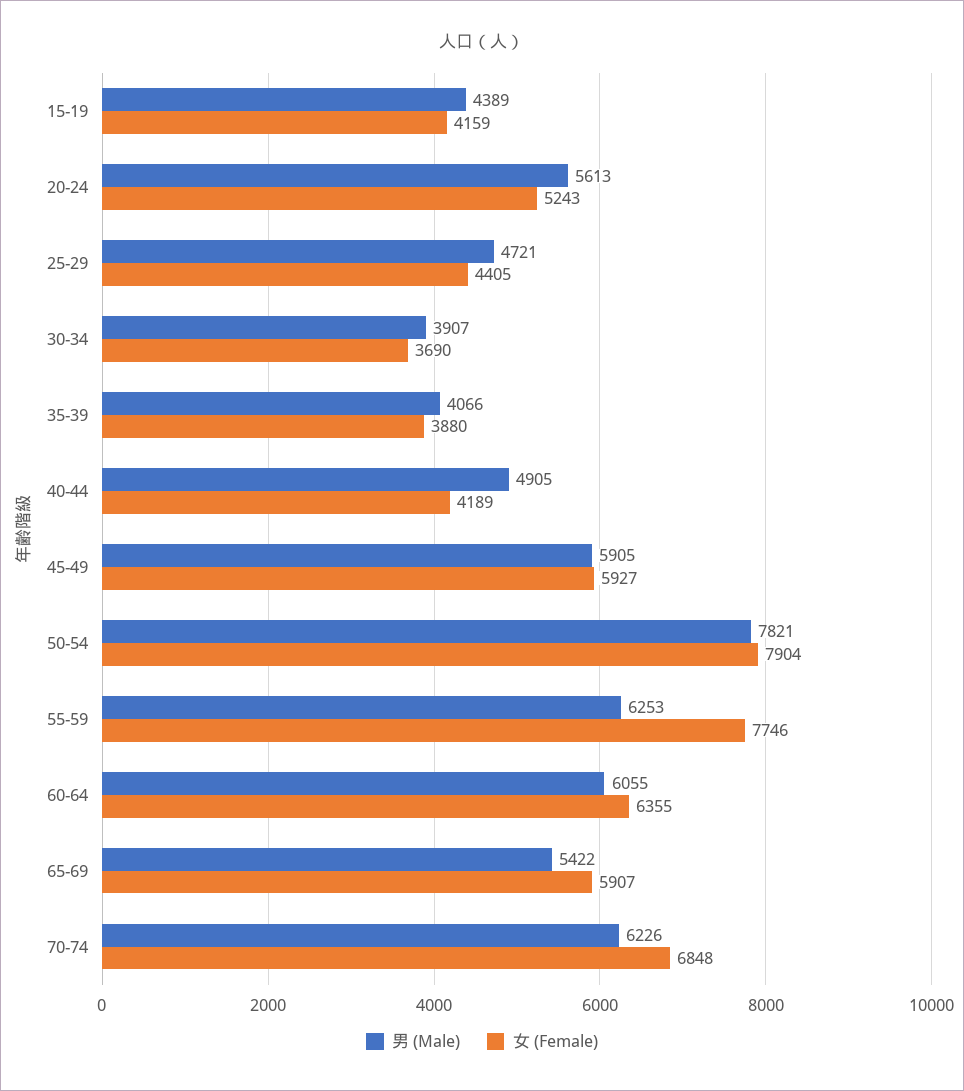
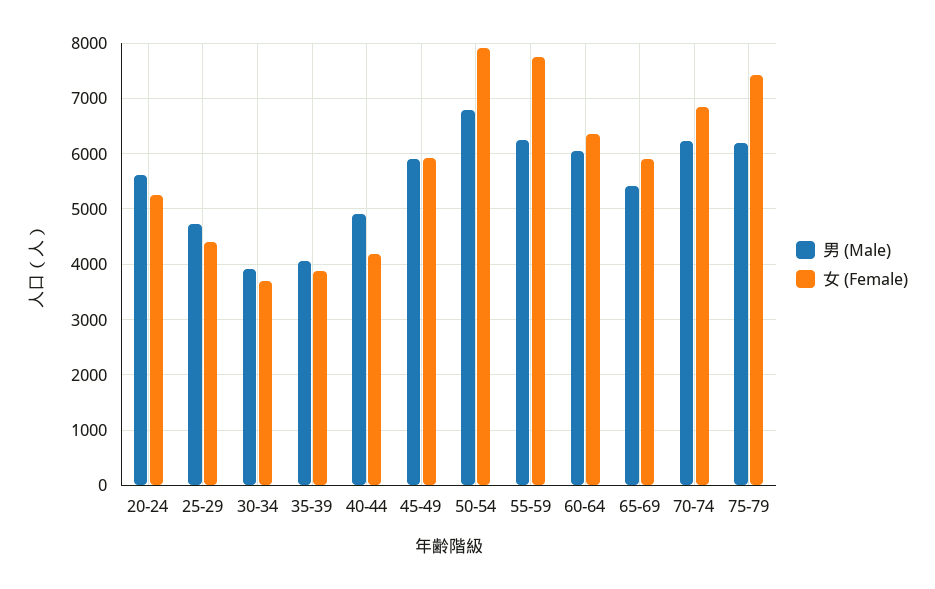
男 (Male), 15-19: 4389 -> none
女 (Female), 15-19: 4159 -> none
男 (Male), 50-54: 7821 -> 6800
男 (Male), 75-79: none -> 6200
女 (Female), 75-79: none -> 7400

